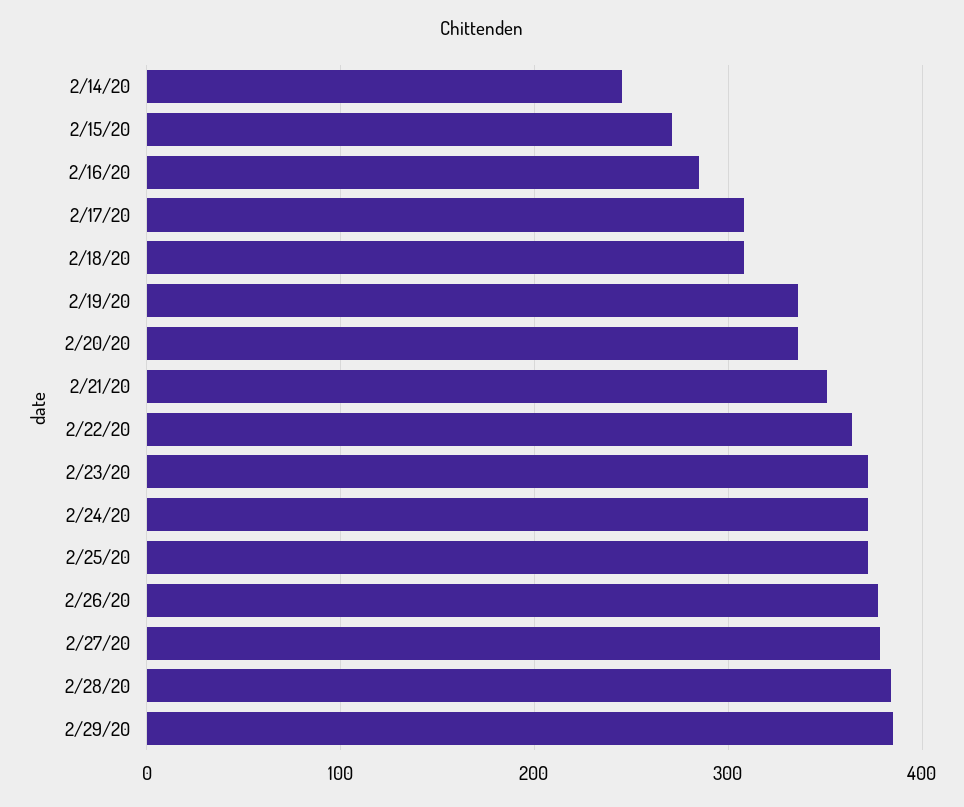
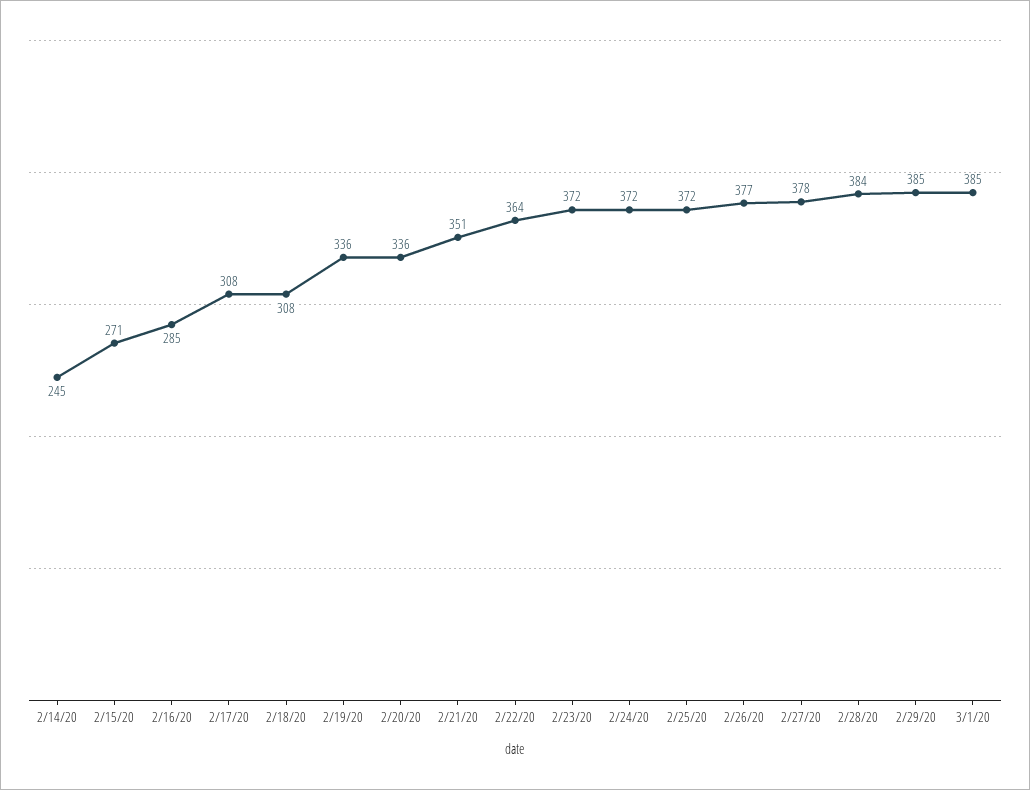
3/1/20: none -> 385

